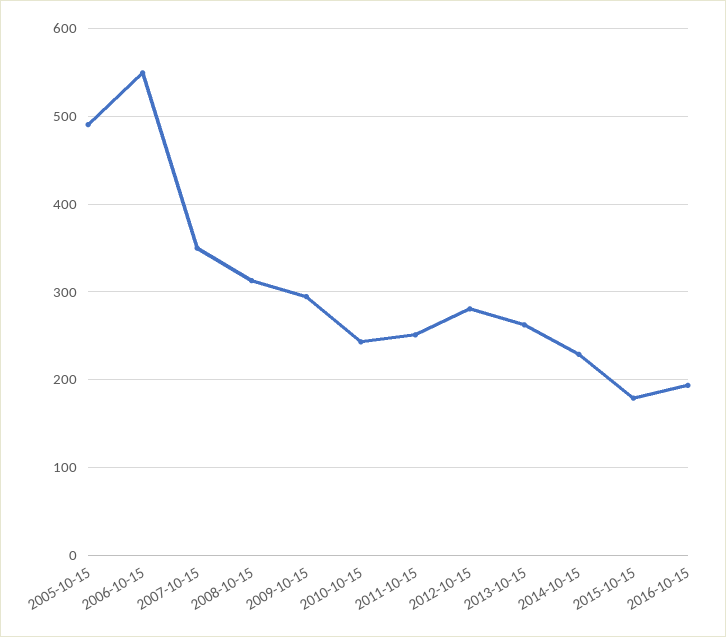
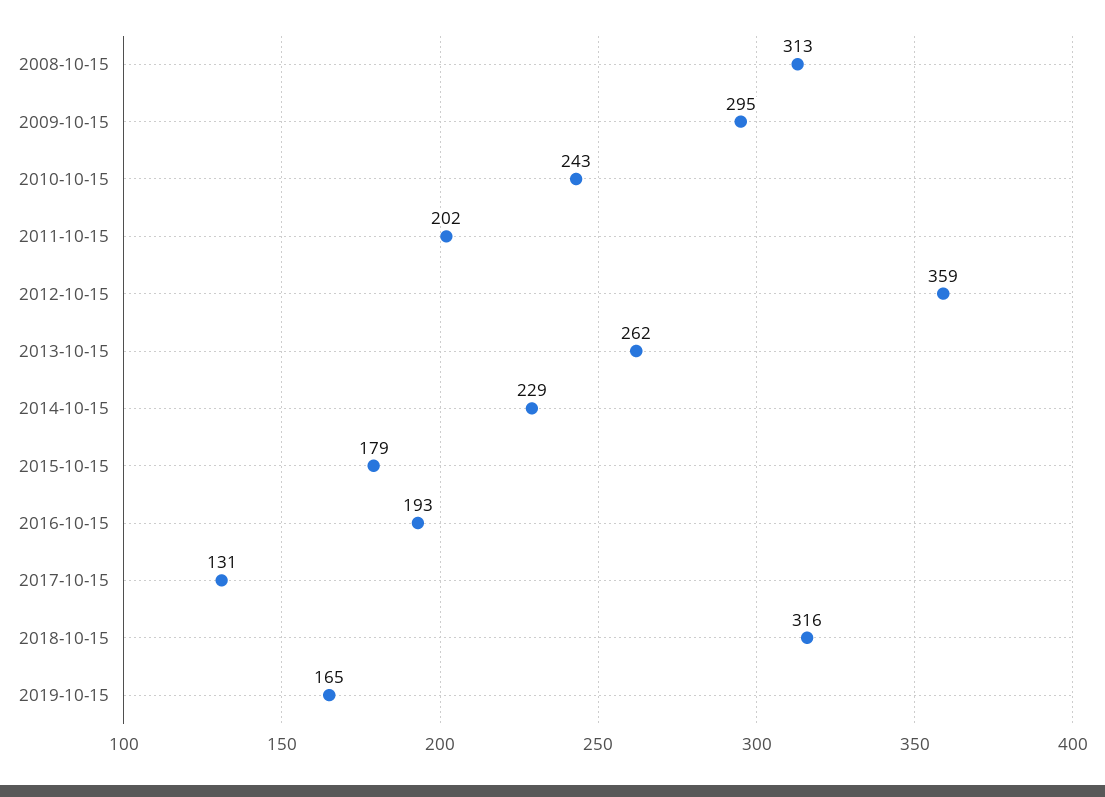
2005-10-15: 490 -> none
2006-10-15: 550 -> none
2007-10-15: 350 -> none
2011-10-15: 250 -> 202
2012-10-15: 280 -> 359
2017-10-15: none -> 131
2018-10-15: none -> 316
2019-10-15: none -> 165

